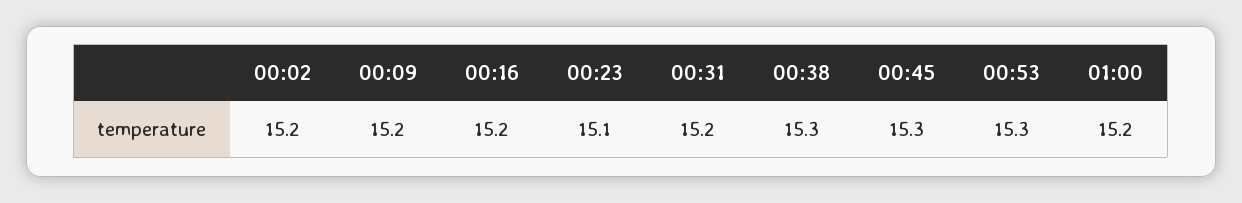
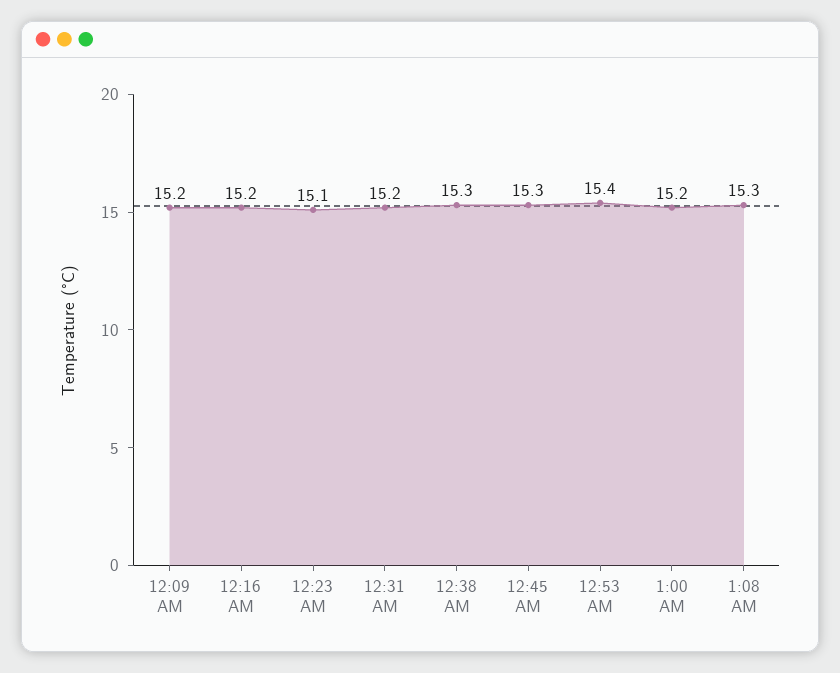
00:02: 15.2 -> none
00:53: 15.3 -> 15.4
1:08 AM: none -> 15.3

